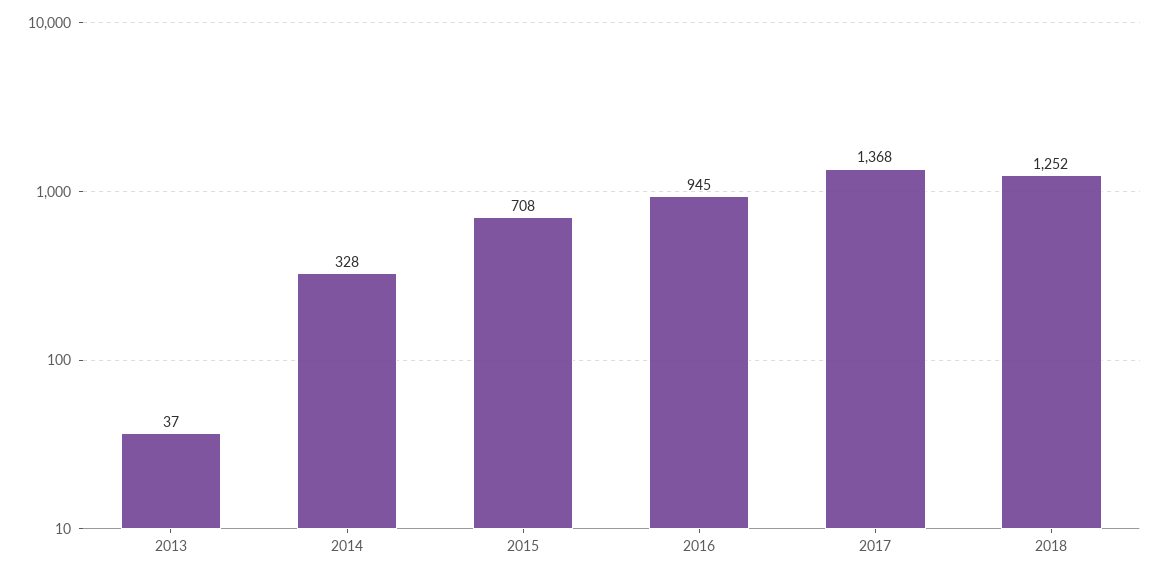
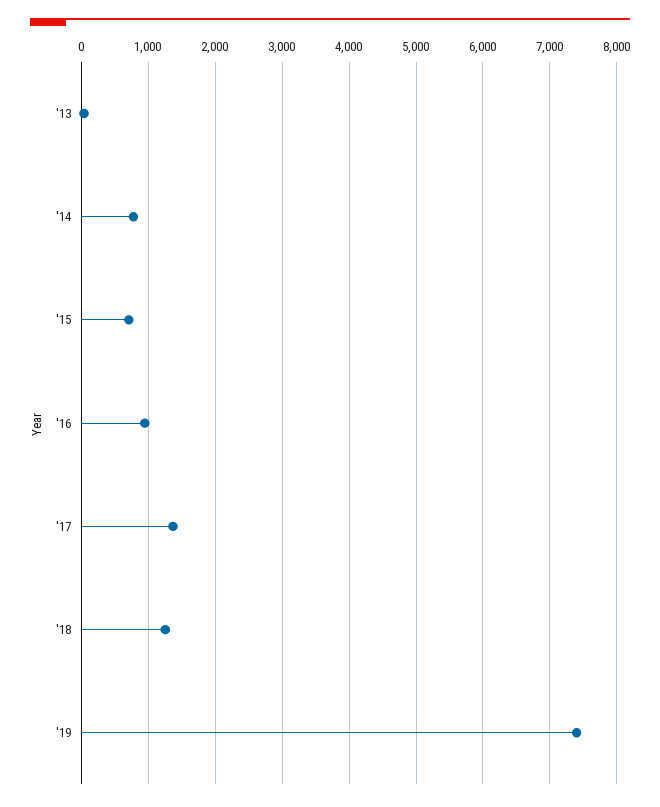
2014: 328 -> 800
'19: none -> 7400

